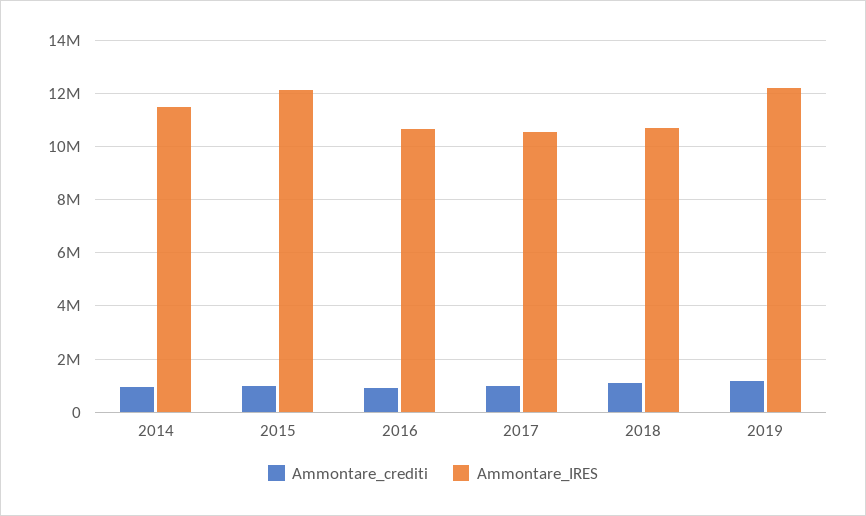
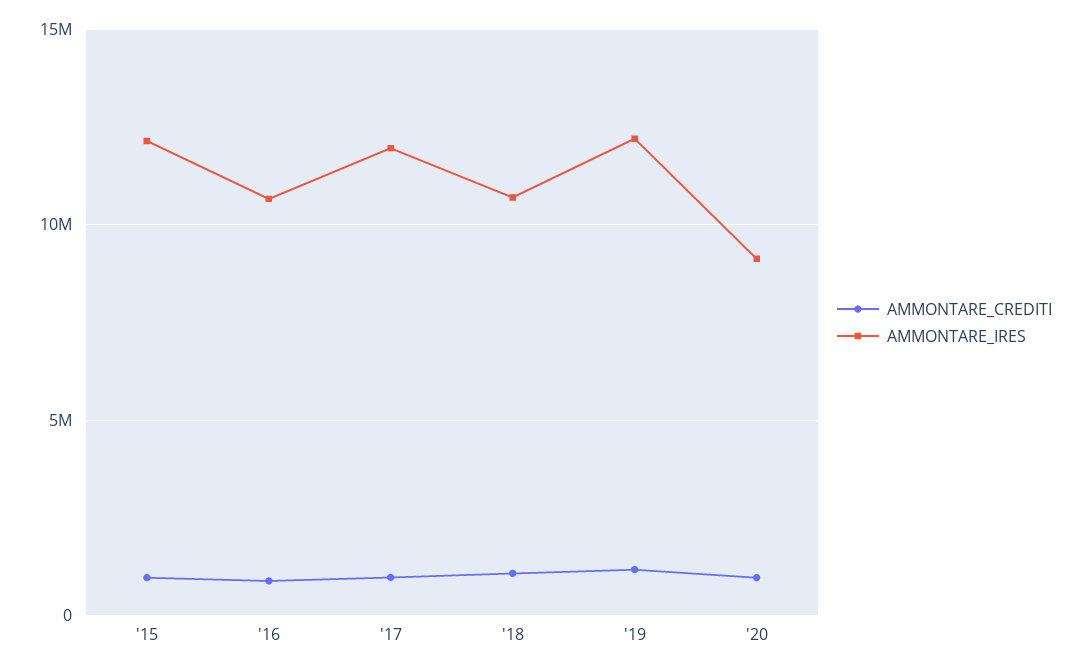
Ammontare_crediti, 2014: 1000000 -> none
Ammontare_IRES, 2014: 11500000 -> none
Ammontare_IRES, 2017: 10500000 -> 12000000
Ammontare_crediti, '20: none -> 1000000
Ammontare_IRES, '20: none -> 9000000

